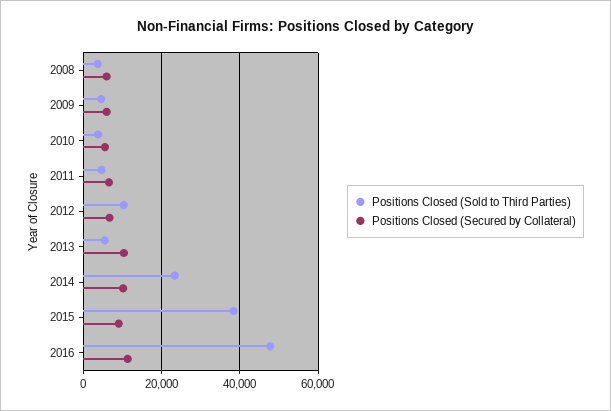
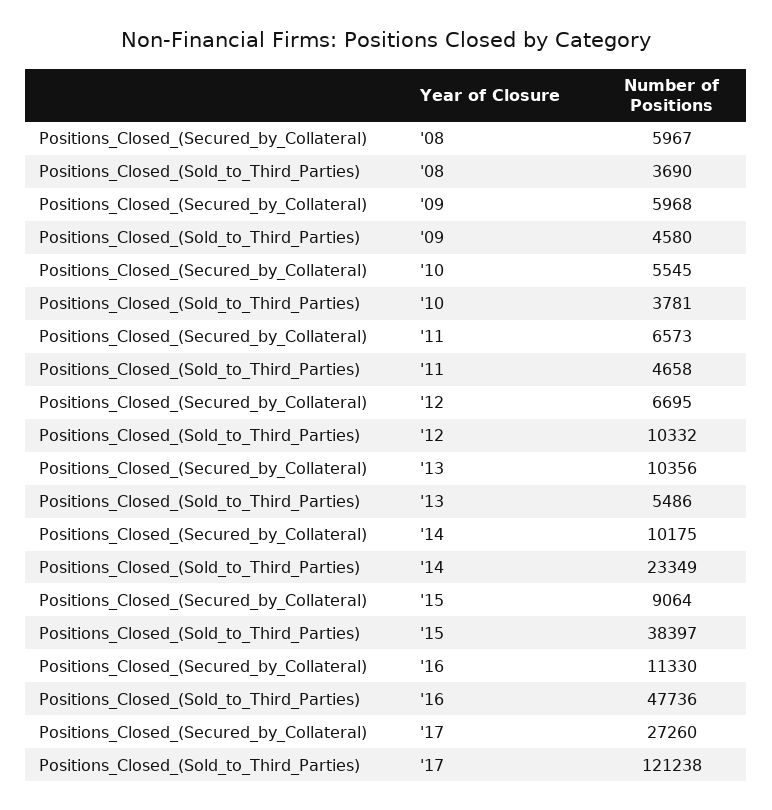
Positions Closed (Secured by Collateral), '17: none -> 27260
Positions Closed (Sold to Third Parties), '17: none -> 121238

